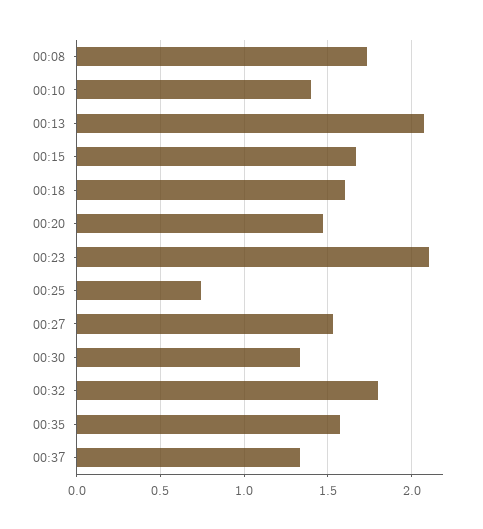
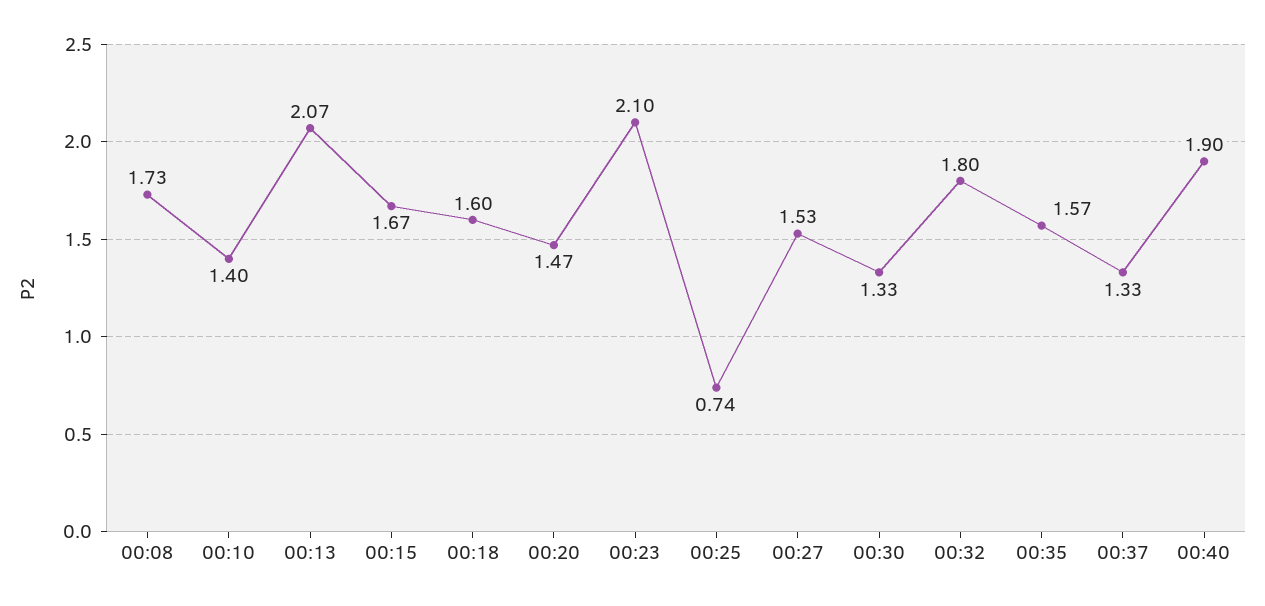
00:40: none -> 1.9

